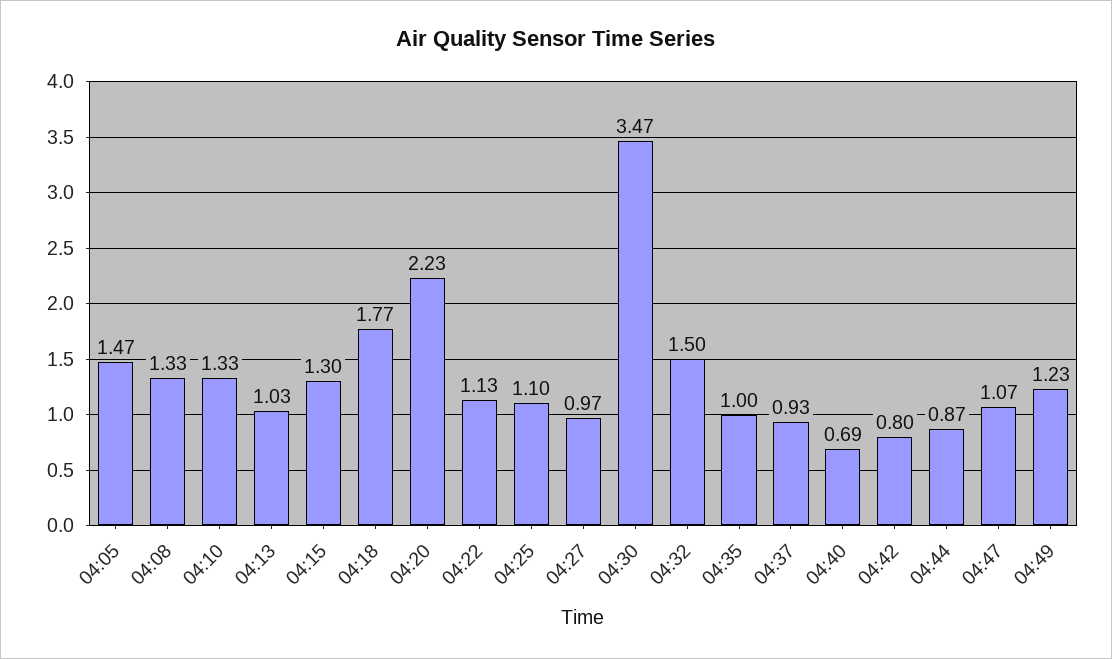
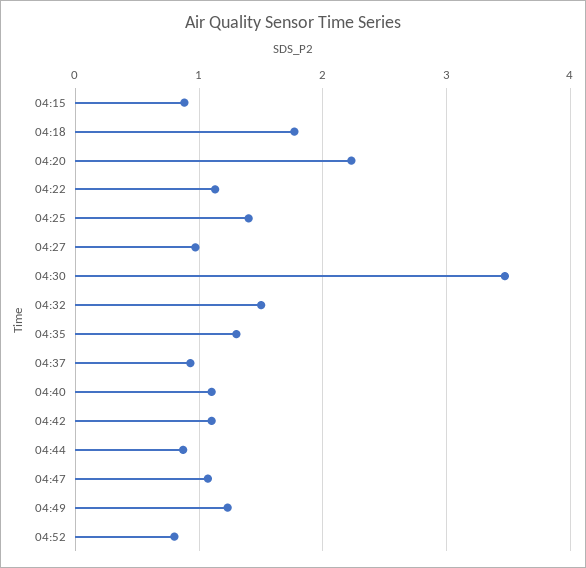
04:05: 1.47 -> none
04:08: 1.33 -> none
04:10: 1.33 -> none
04:13: 1.03 -> none
04:15: 1.3 -> 0.9
04:25: 1.1 -> 1.4
04:35: 1 -> 1.3
04:40: 0.69 -> 1.1
04:42: 0.8 -> 1.1
04:52: none -> 0.8

